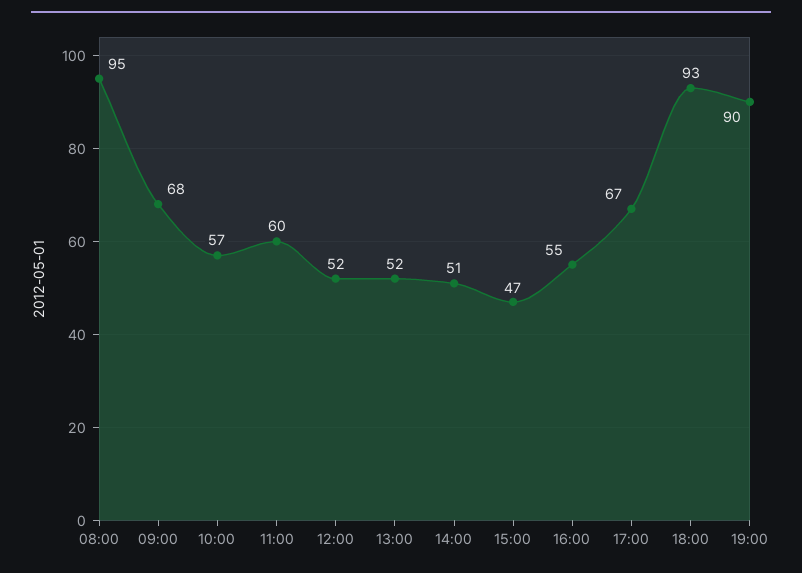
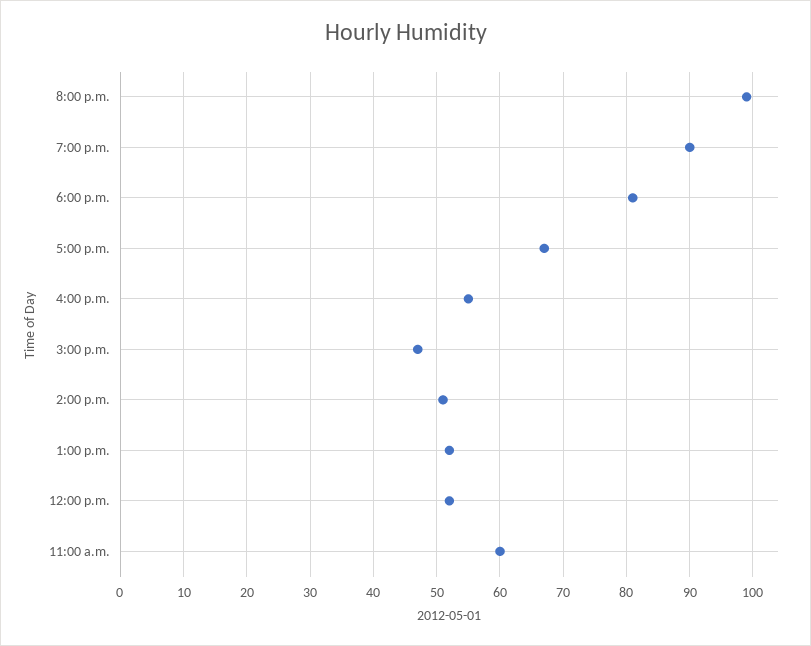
08:00: 95 -> none
09:00: 68 -> none
10:00: 57 -> none
18:00: 93 -> 81
8:00 p.m.: none -> 99

